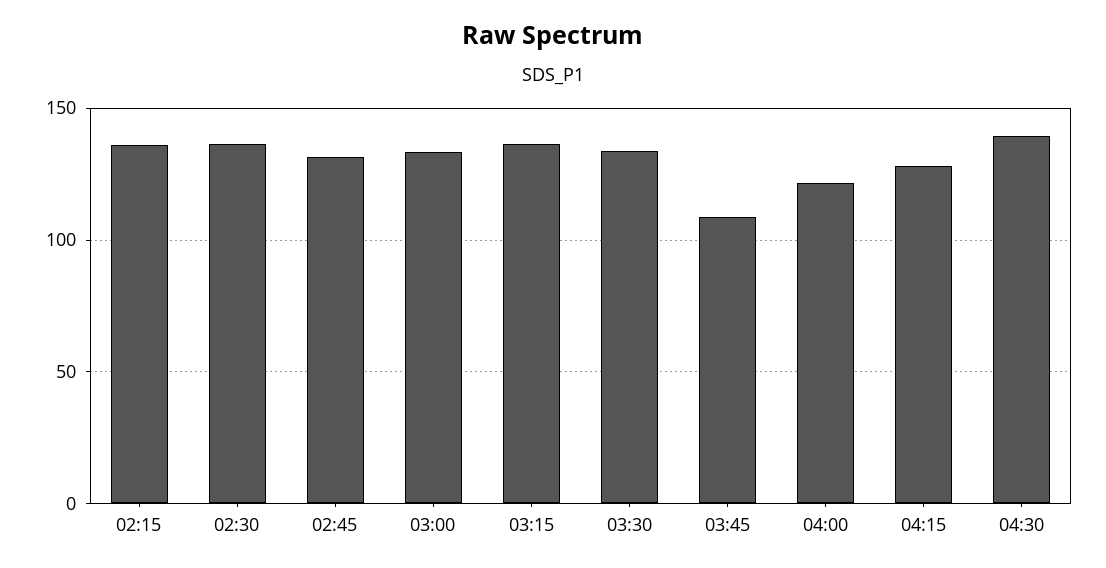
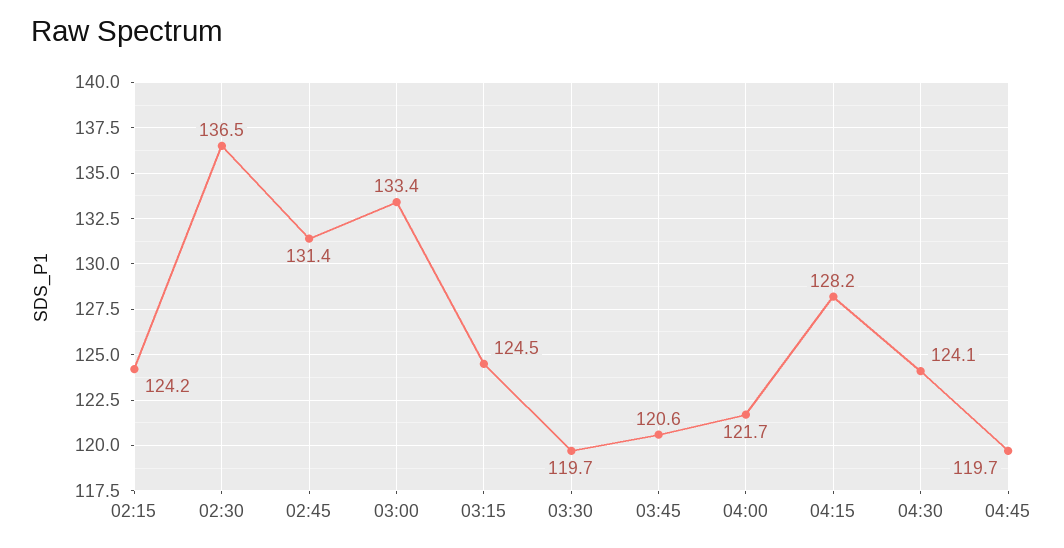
02:15: 135 -> 124.2
03:15: 135 -> 124.5
03:30: 135 -> 119.7
03:45: 110 -> 120.6
04:30: 140 -> 124.1
04:45: none -> 119.7

